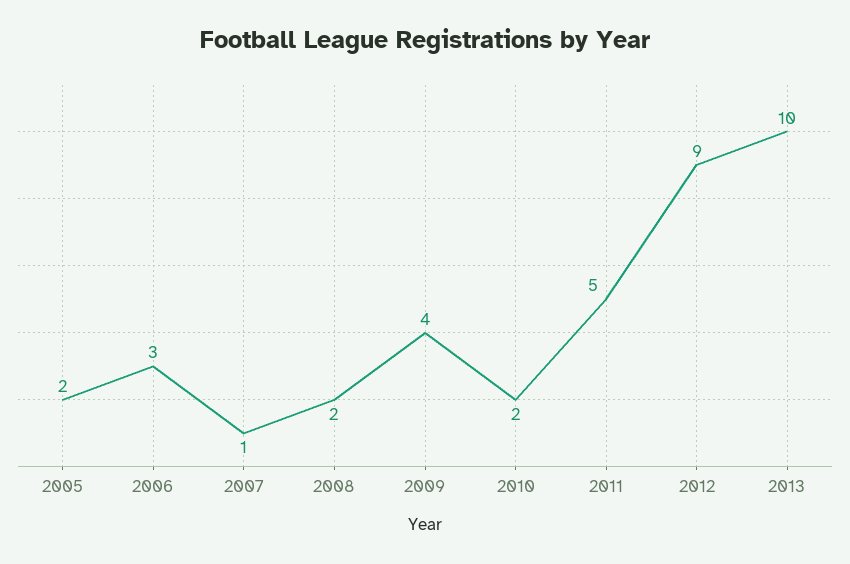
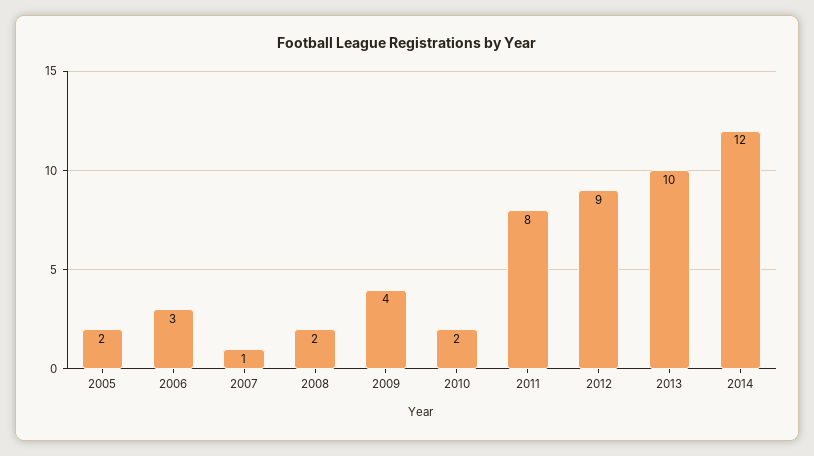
2011: 5 -> 8
2014: none -> 12

